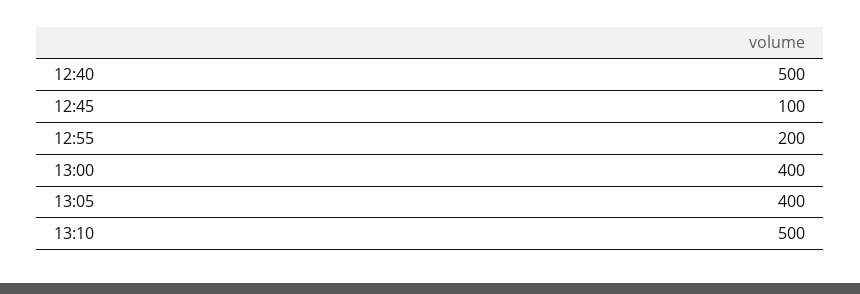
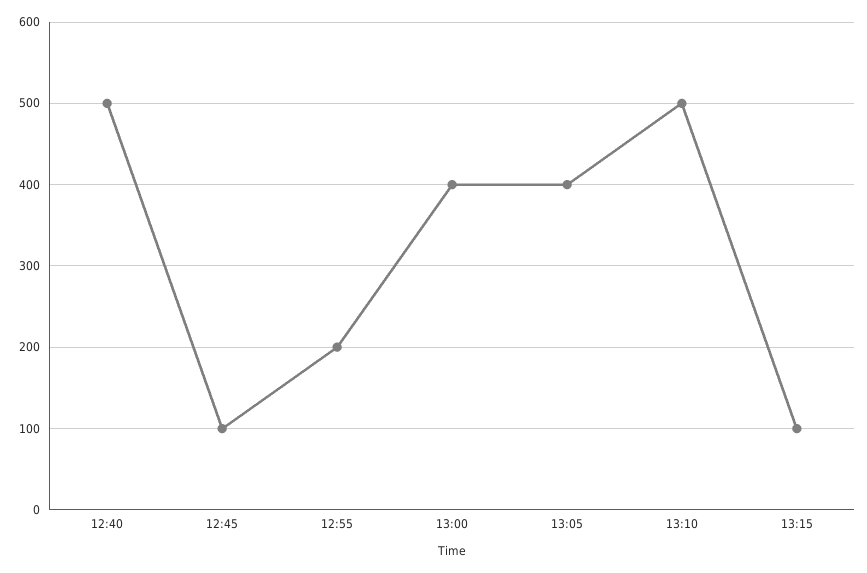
13:15: none -> 100

